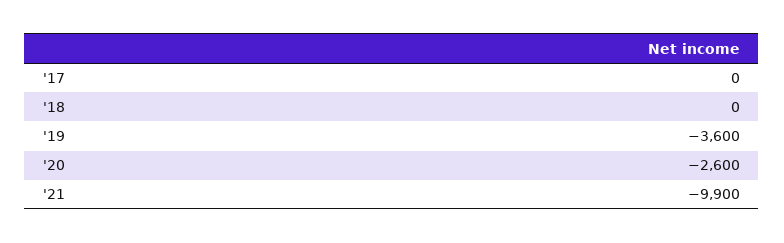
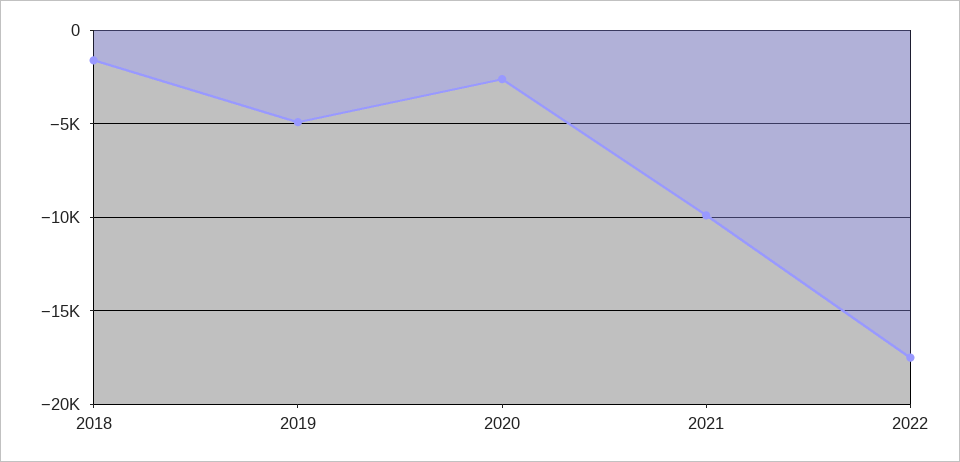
'17: 0 -> none
'18: 0 -> -1500
'19: -3600 -> -5000
2022: none -> -17500

